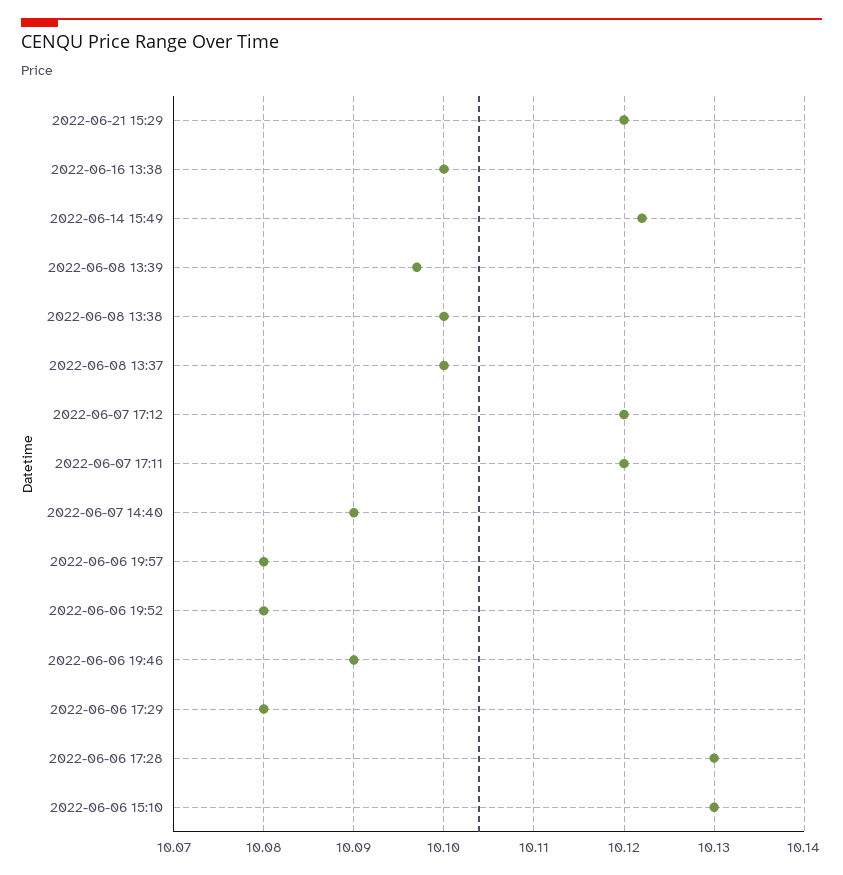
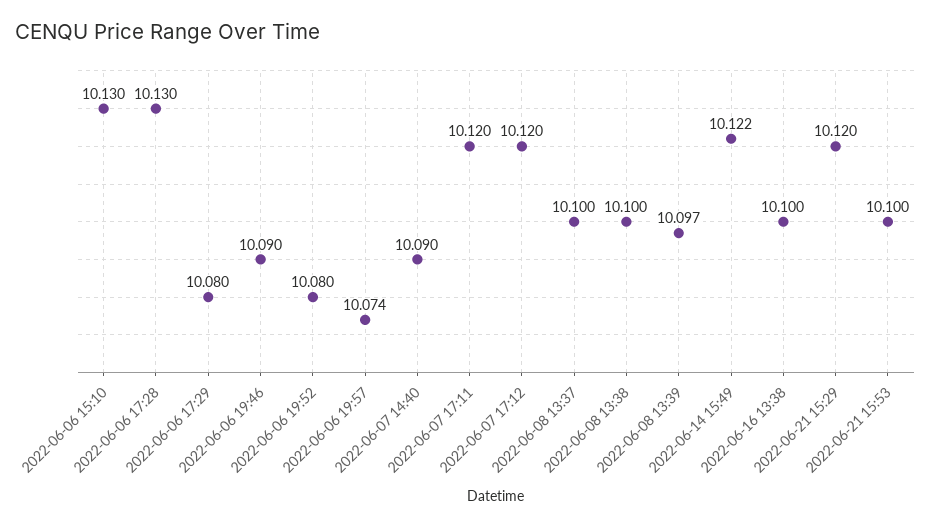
2022-06-06 19:57: 10.08 -> 10.074
2022-06-21 15:53: none -> 10.1

